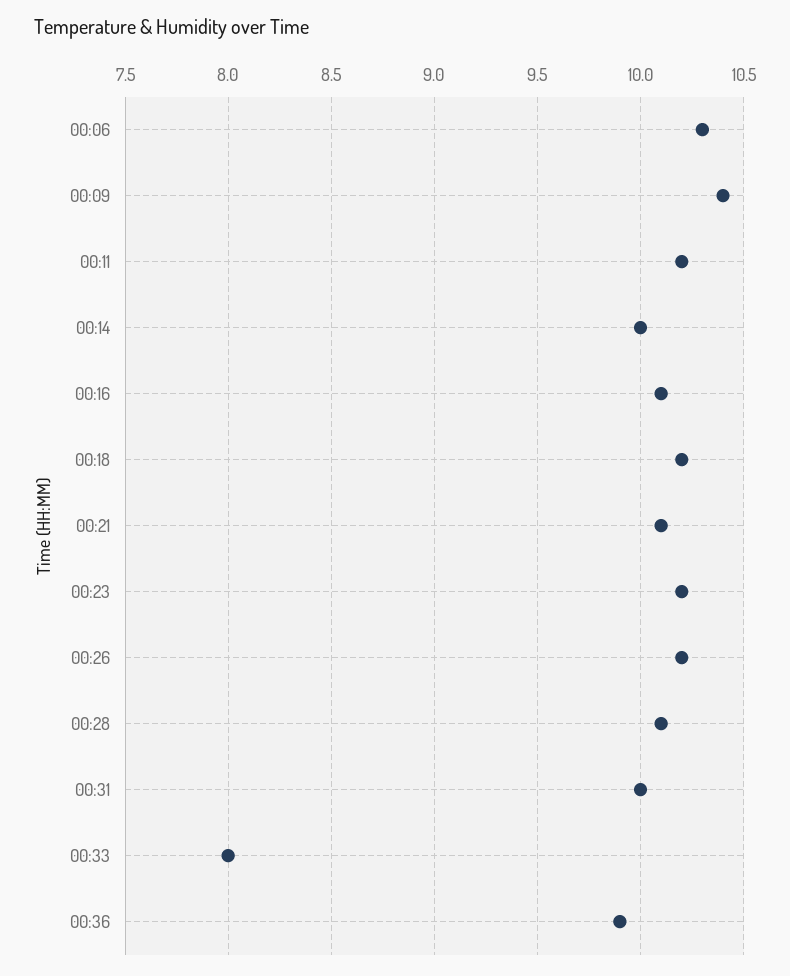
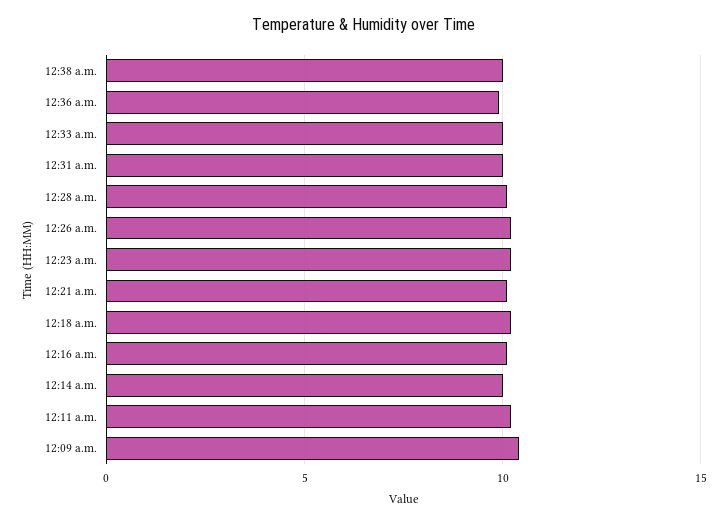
00:06: 10.3 -> none
00:33: 8 -> 10
12:38 a.m.: none -> 10

